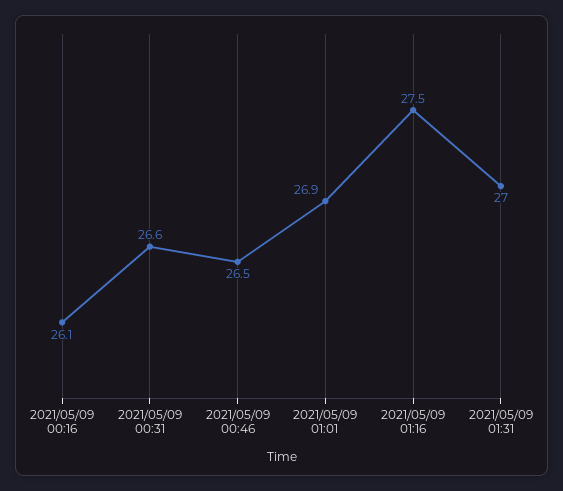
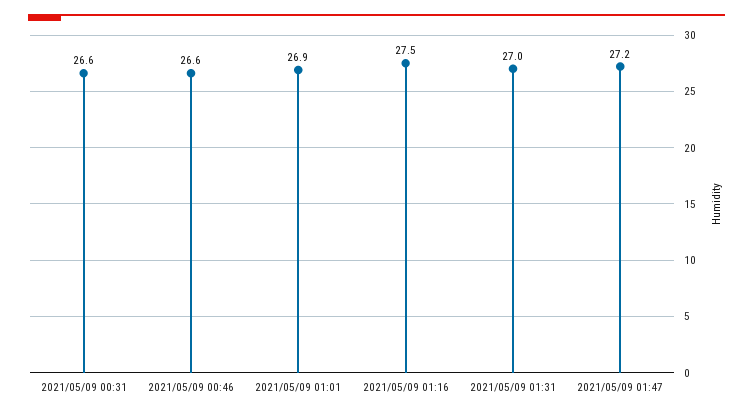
2021/05/09 00:16: 26.1 -> none
2021/05/09 00:46: 26.5 -> 26.6
2021/05/09 01:47: none -> 27.2

